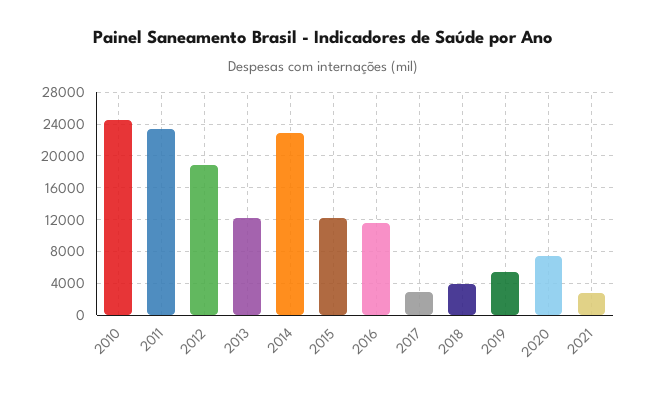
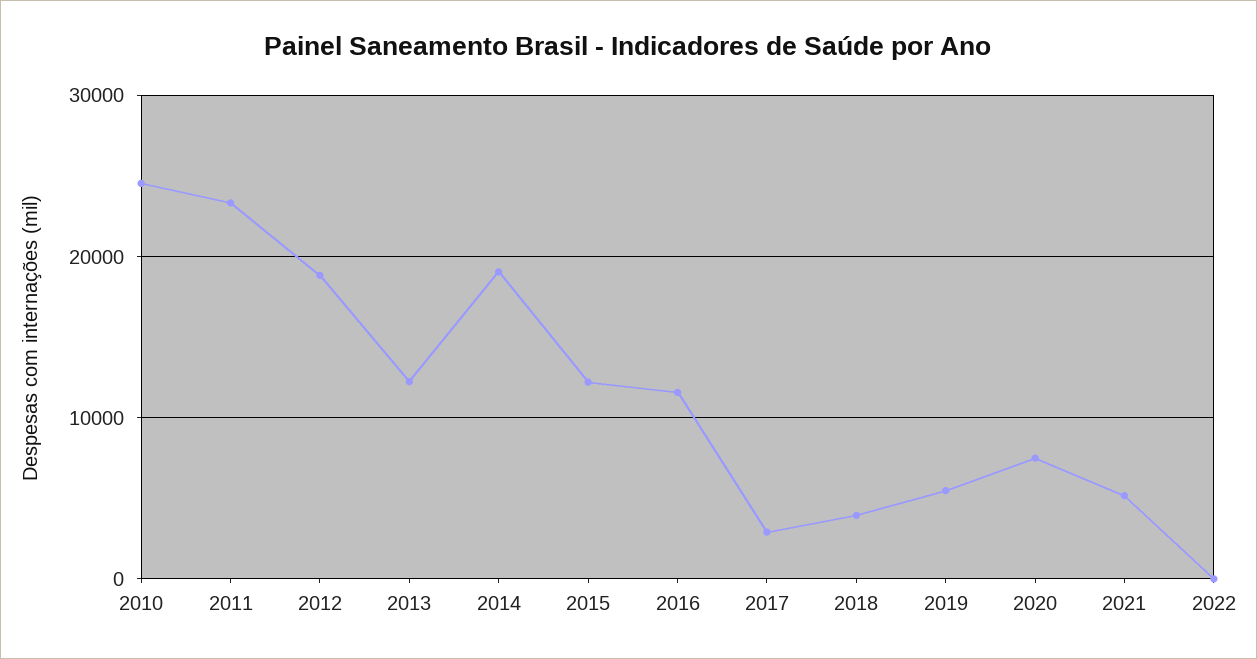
2014: 23000 -> 19000
2021: 3000 -> 5000
2022: none -> 0

